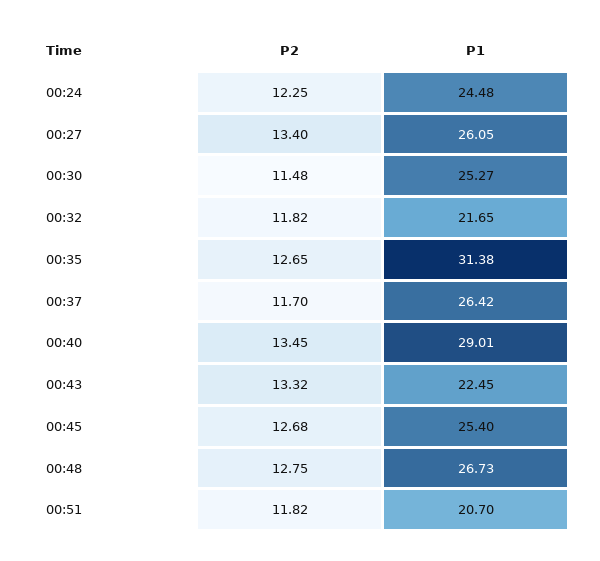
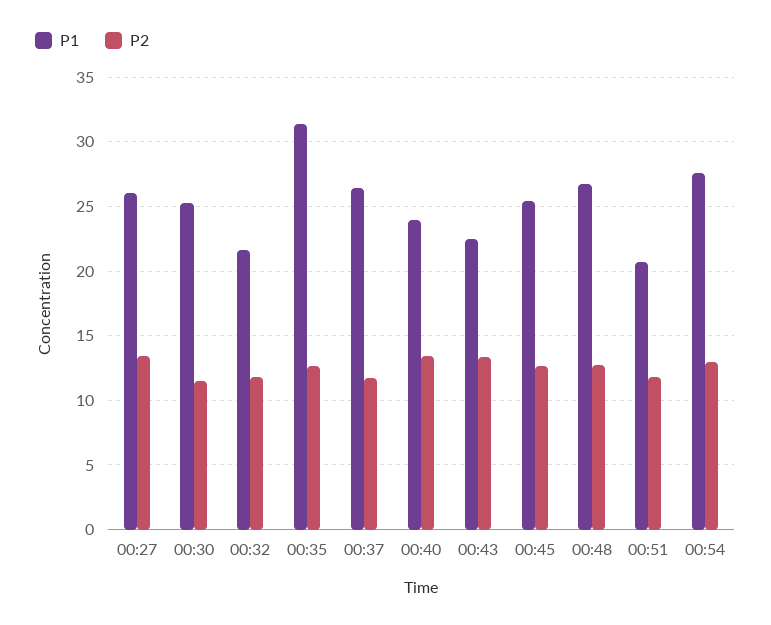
P2, 00:24: 12.25 -> none
P1, 00:24: 24.48 -> none
P1, 00:40: 29.01 -> 24
P1, 00:54: none -> 27.5
P2, 00:54: none -> 13

